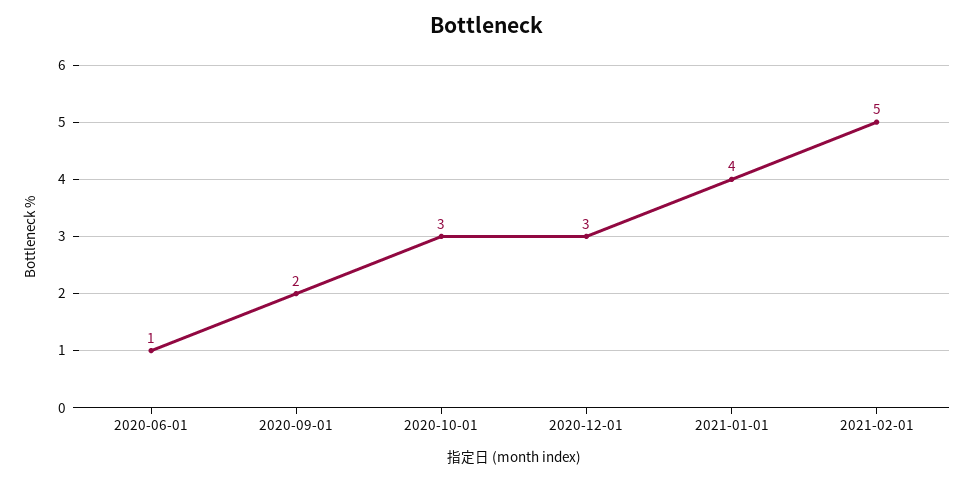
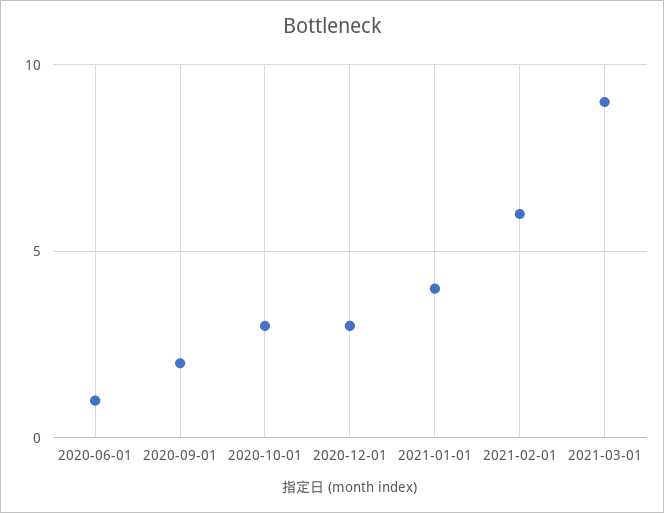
2021-02-01: 5 -> 6
2021-03-01: none -> 9

